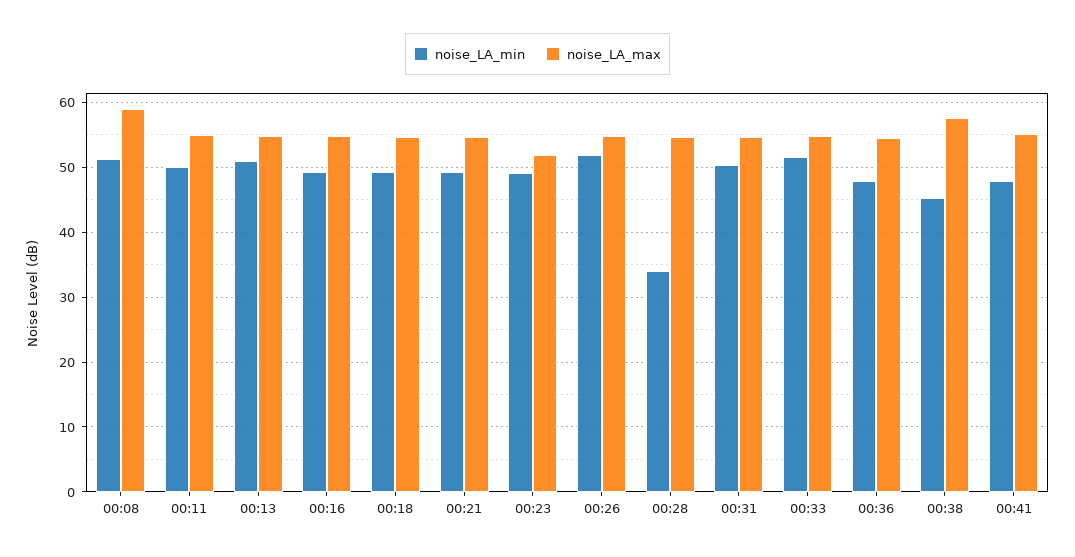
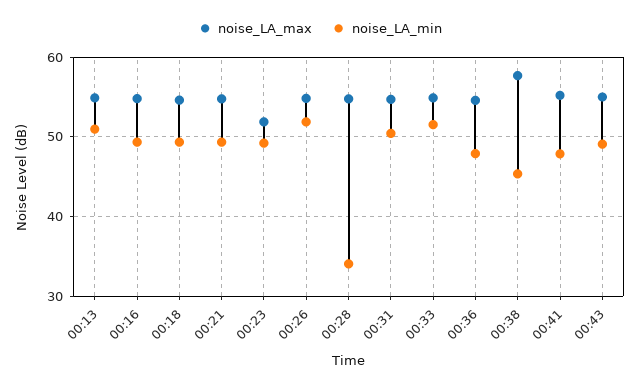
noise_LA_min, 00:08: 51 -> none
noise_LA_max, 00:08: 59 -> none
noise_LA_min, 00:11: 50 -> none
noise_LA_max, 00:11: 55 -> none
noise_LA_max, 00:43: none -> 55
noise_LA_min, 00:43: none -> 49

